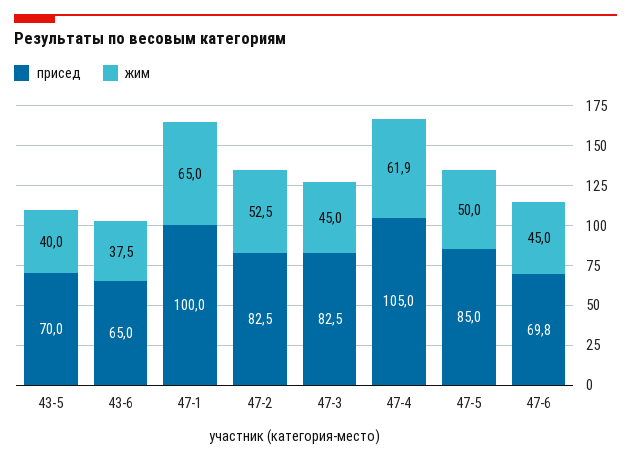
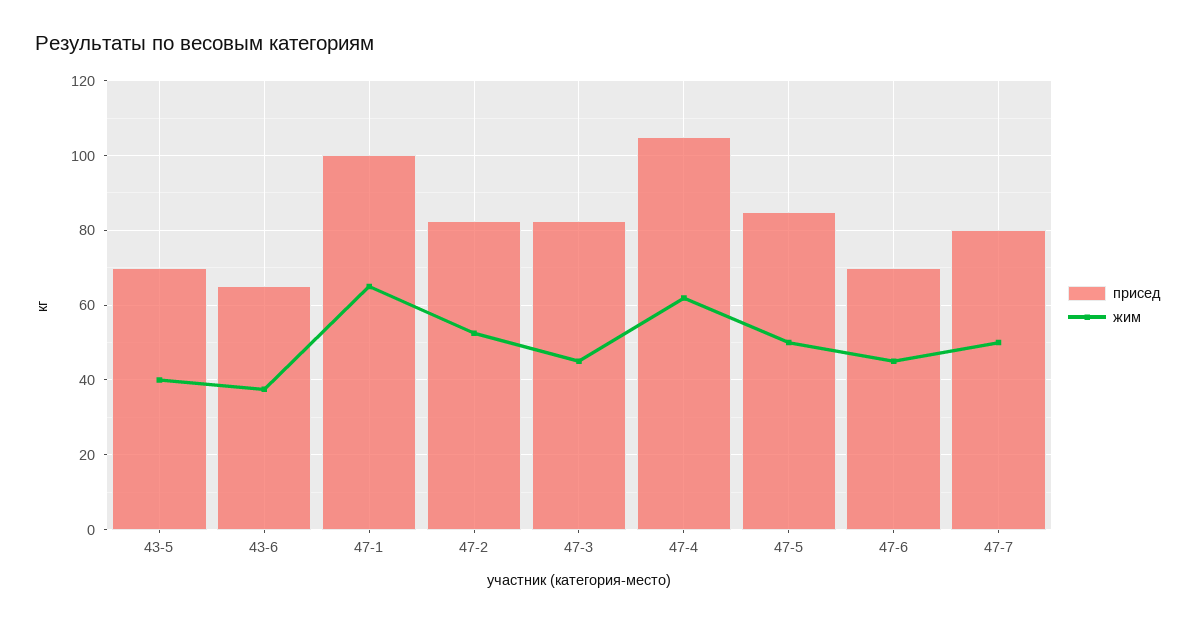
присед, 47-7: none -> 80
жим, 47-7: none -> 50

